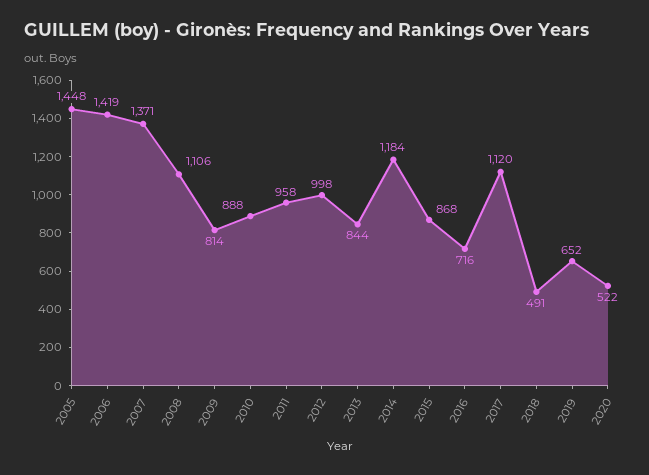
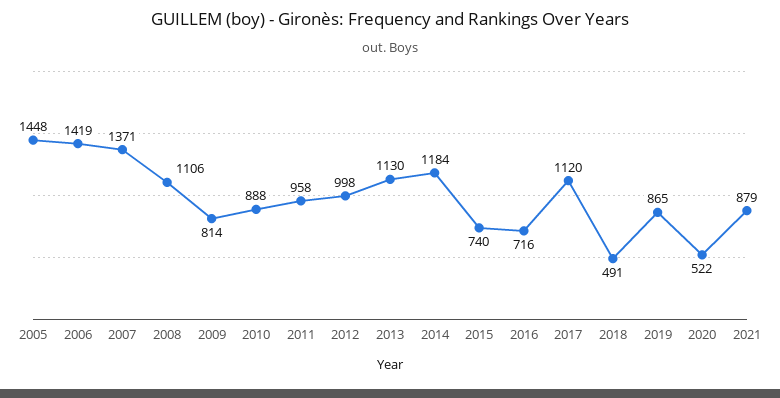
2013: 844 -> 1130
2015: 868 -> 740
2019: 652 -> 865
2021: none -> 879

